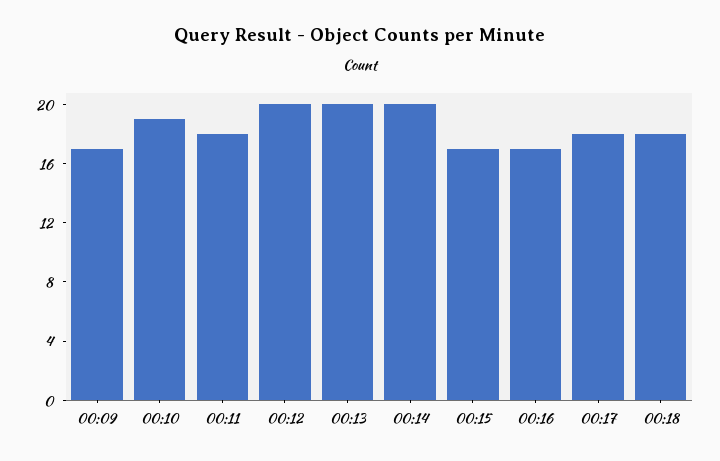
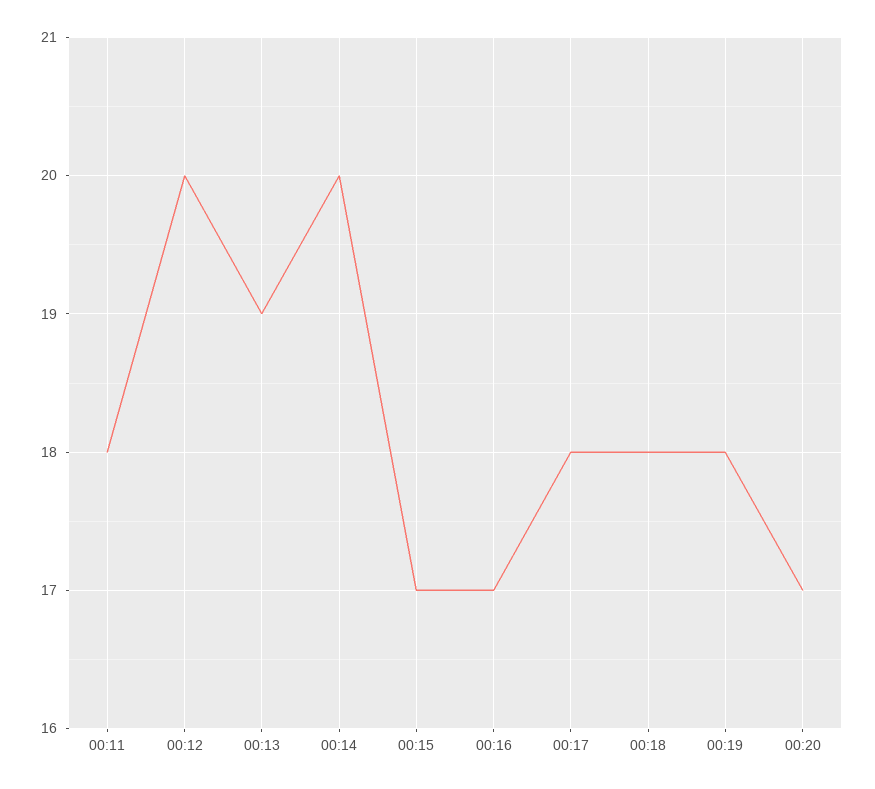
00:09: 17 -> none
00:10: 19 -> none
00:13: 20 -> 19
00:19: none -> 18
00:20: none -> 17

